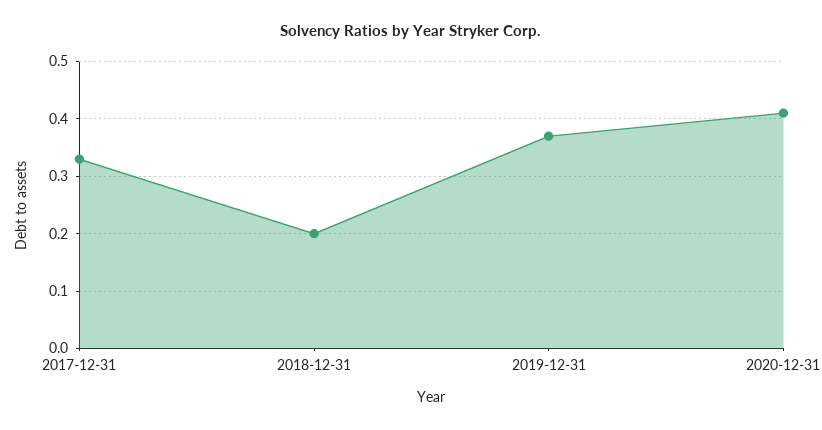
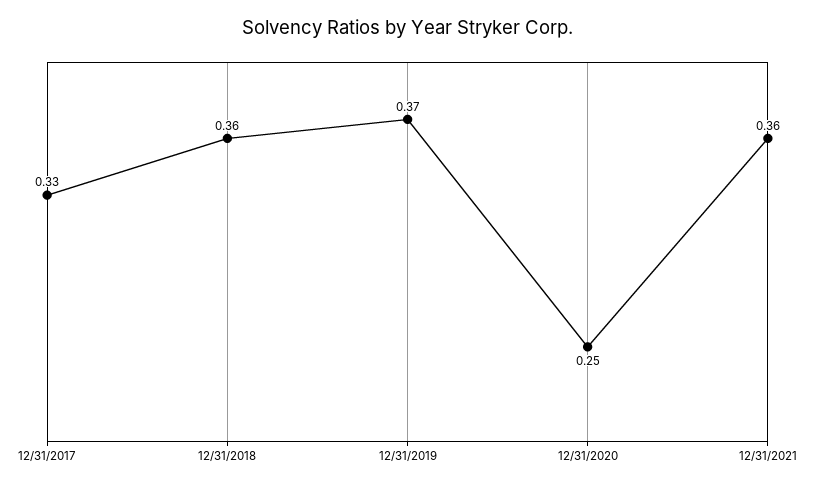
2018-12-31: 0.2 -> 0.36
2020-12-31: 0.4 -> 0.25
12/31/2021: none -> 0.36

